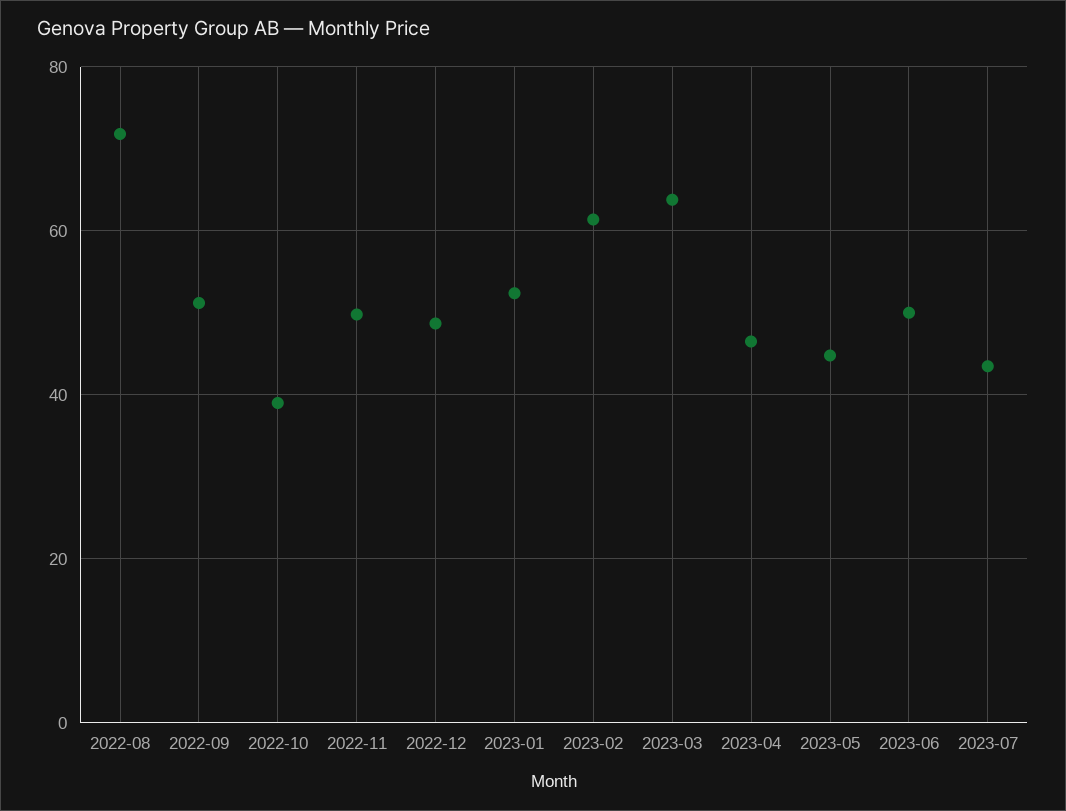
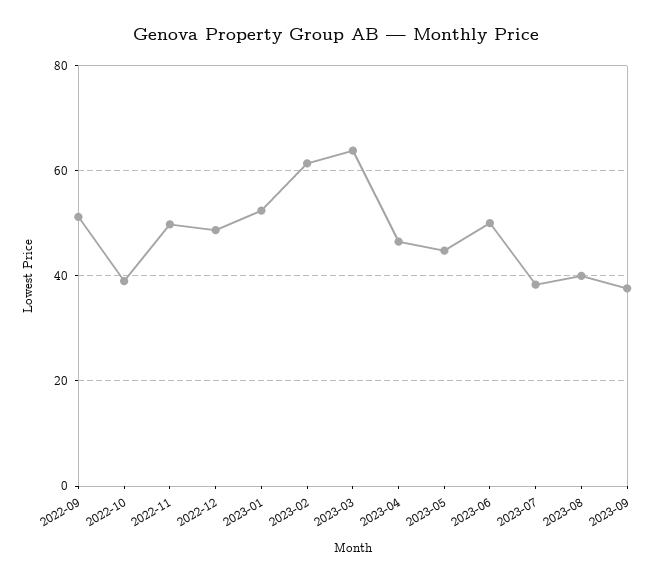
2022-08: 72 -> none
2023-07: 44 -> 38
2023-08: none -> 40
2023-09: none -> 38

